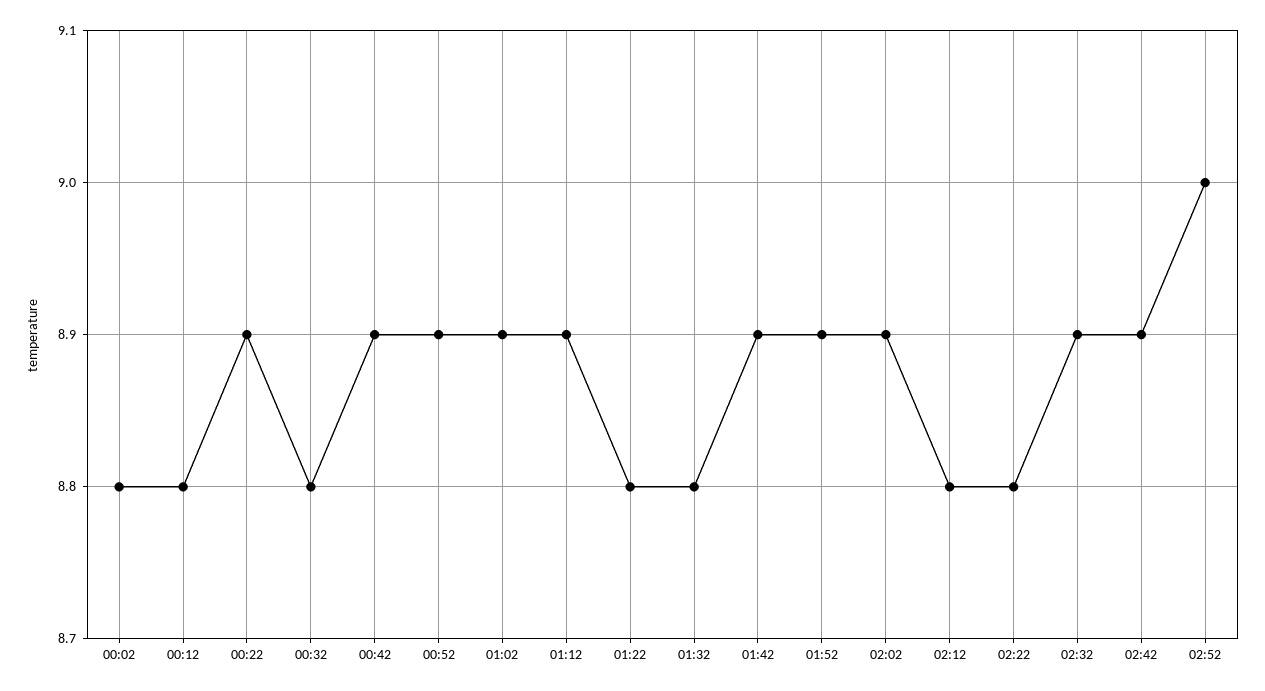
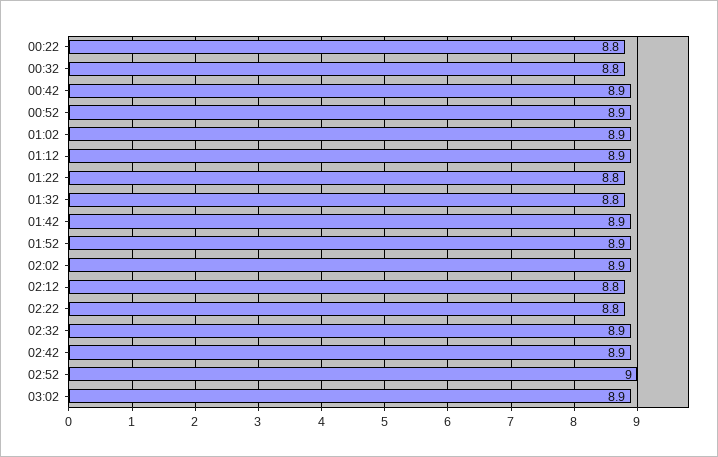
00:02: 8.8 -> none
00:12: 8.8 -> none
00:22: 8.9 -> 8.8
03:02: none -> 8.9

